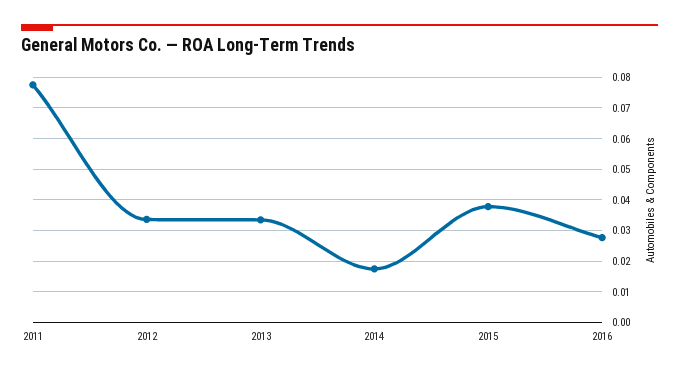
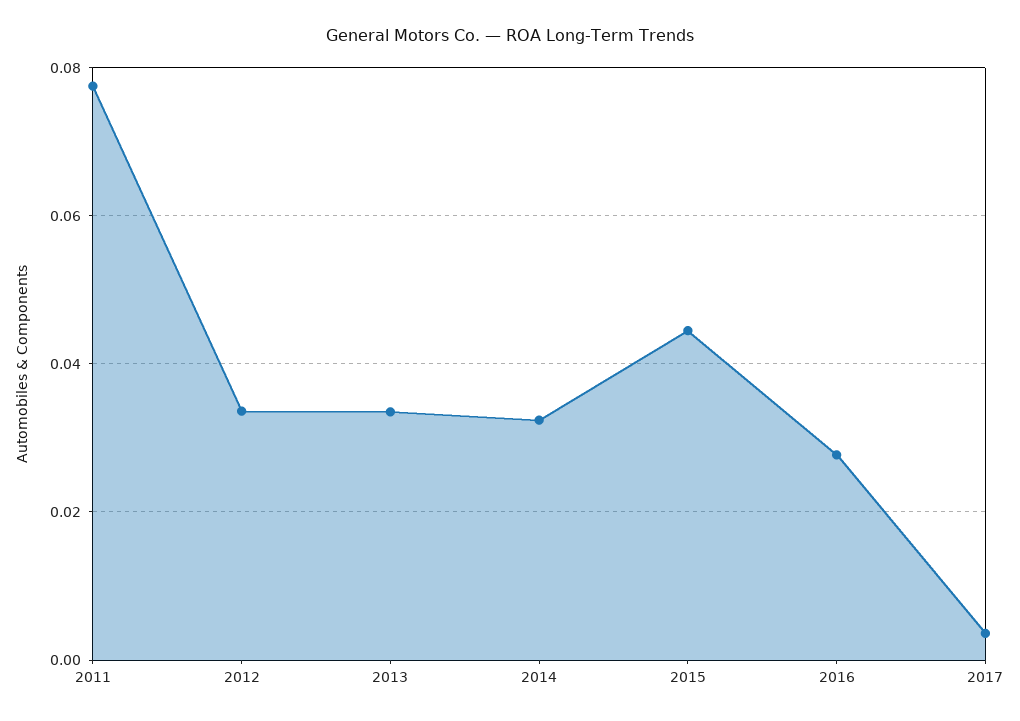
2014: 0.018 -> 0.032
2015: 0.038 -> 0.044
2017: none -> 0.004

